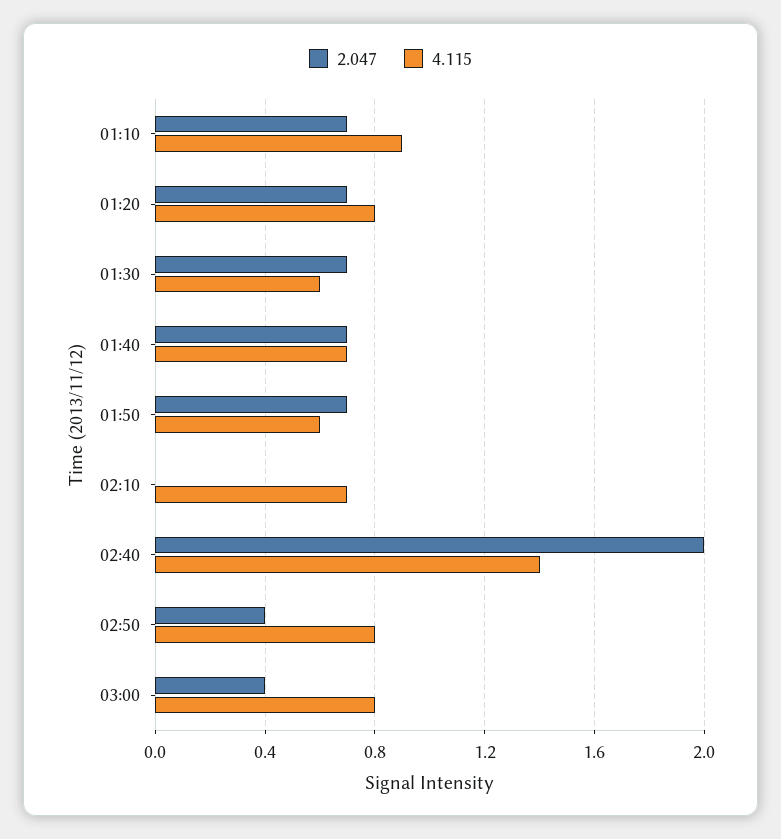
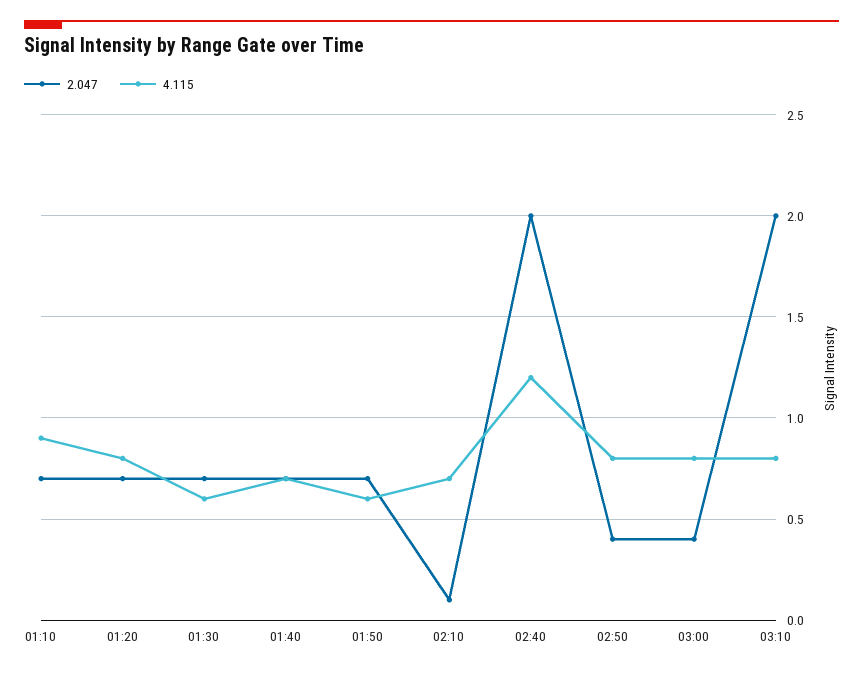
2.047, 02:10: 0 -> 0.1
4.115, 02:40: 1.4 -> 1.2
2.047, 03:10: none -> 2
4.115, 03:10: none -> 0.8

